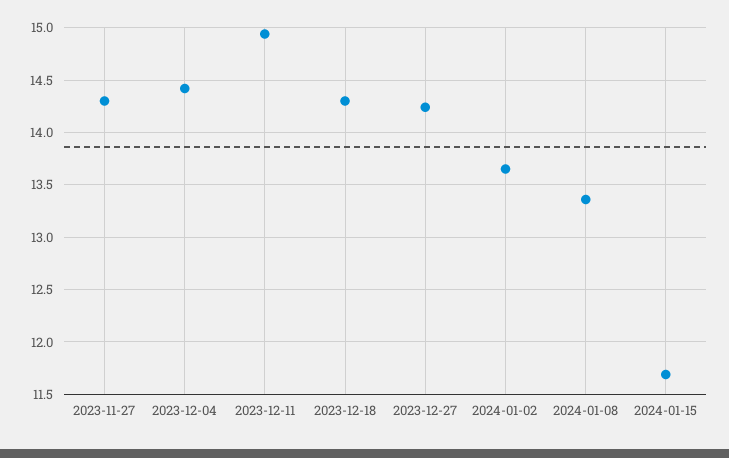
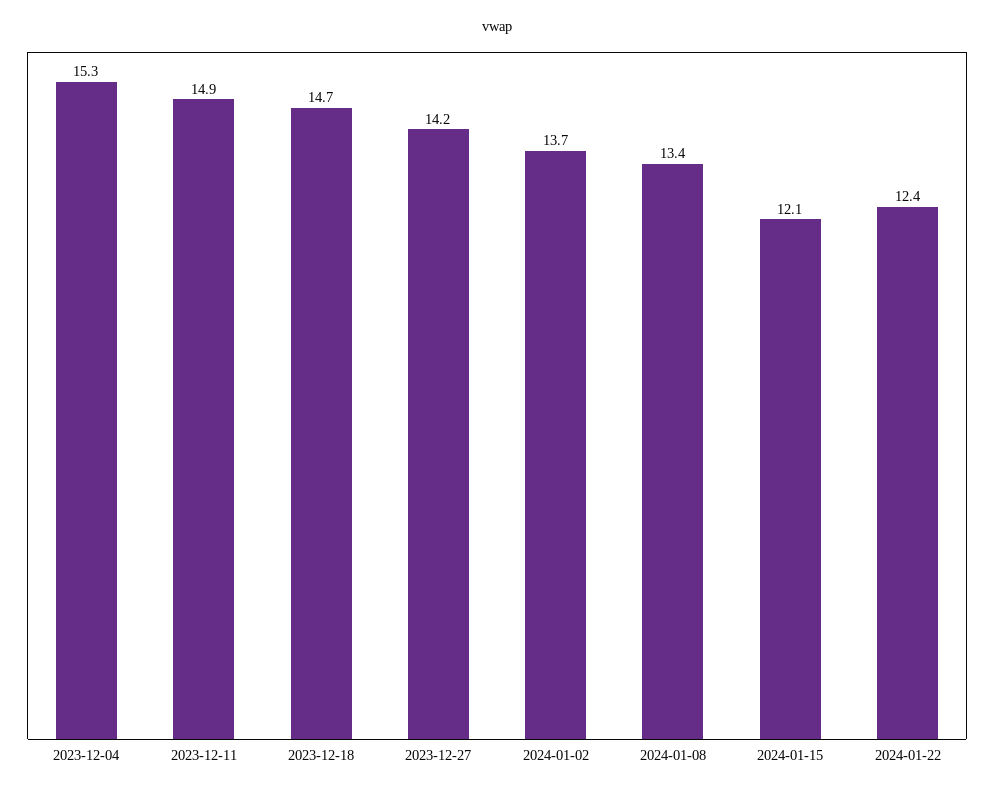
2023-11-27: 14.3 -> none
2023-12-04: 14.4 -> 15.3
2023-12-18: 14.3 -> 14.7
2024-01-15: 11.7 -> 12.1
2024-01-22: none -> 12.4

